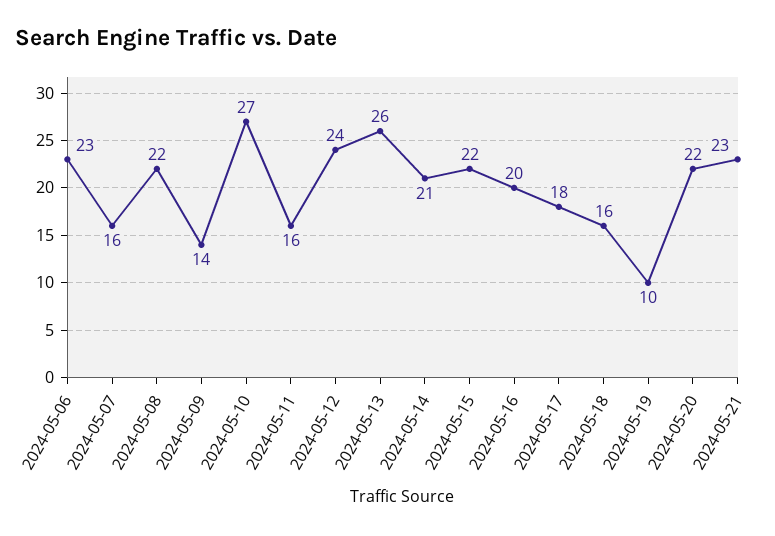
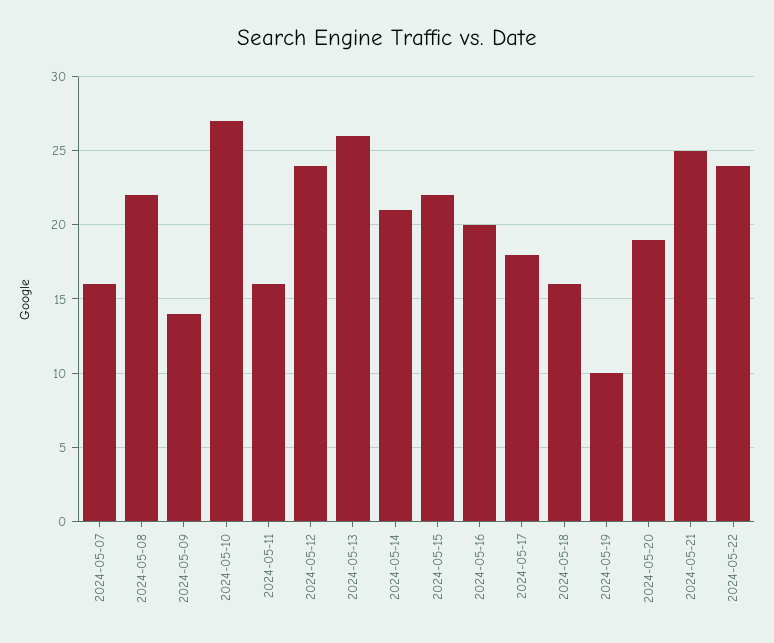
2024-05-06: 23 -> none
2024-05-20: 22 -> 19
2024-05-21: 23 -> 25
2024-05-22: none -> 24

